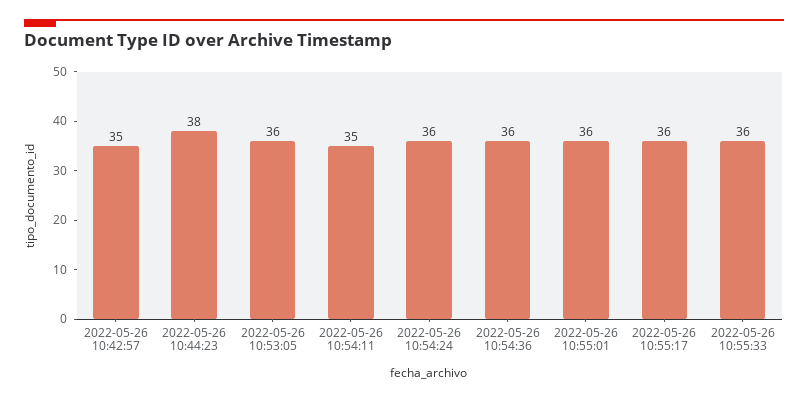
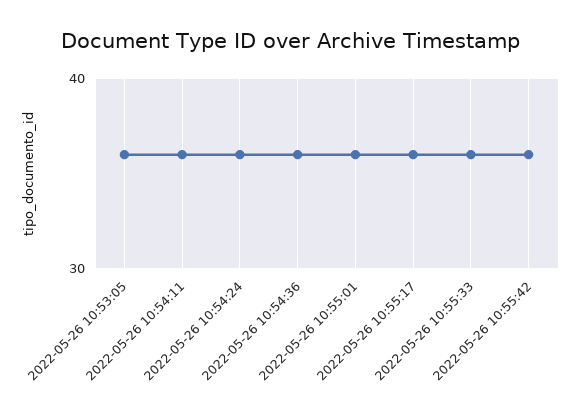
2022-05-26 10:42:57: 35 -> none
2022-05-26 10:44:23: 38 -> none
2022-05-26 10:54:11: 35 -> 36
2022-05-26 10:55:42: none -> 36

